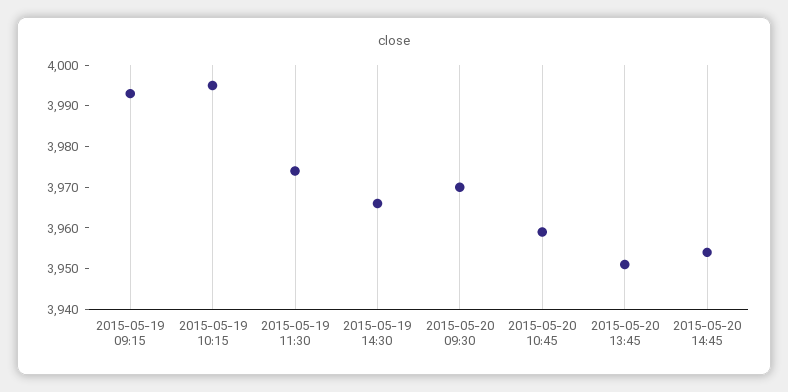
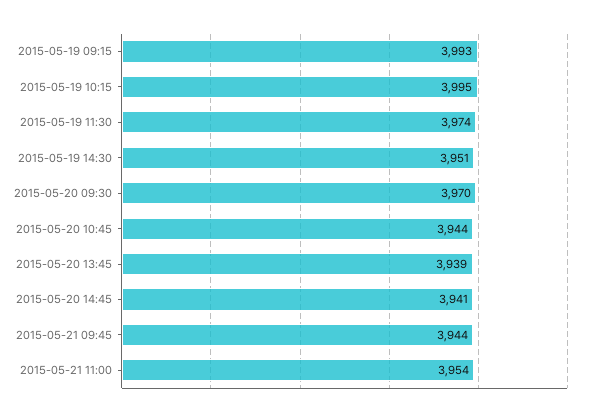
2015-05-19 14:30: 3965 -> 3951
2015-05-20 10:45: 3960 -> 3944
2015-05-20 13:45: 3950 -> 3939
2015-05-20 14:45: 3955 -> 3941
2015-05-21 09:45: none -> 3944
2015-05-21 11:00: none -> 3954

